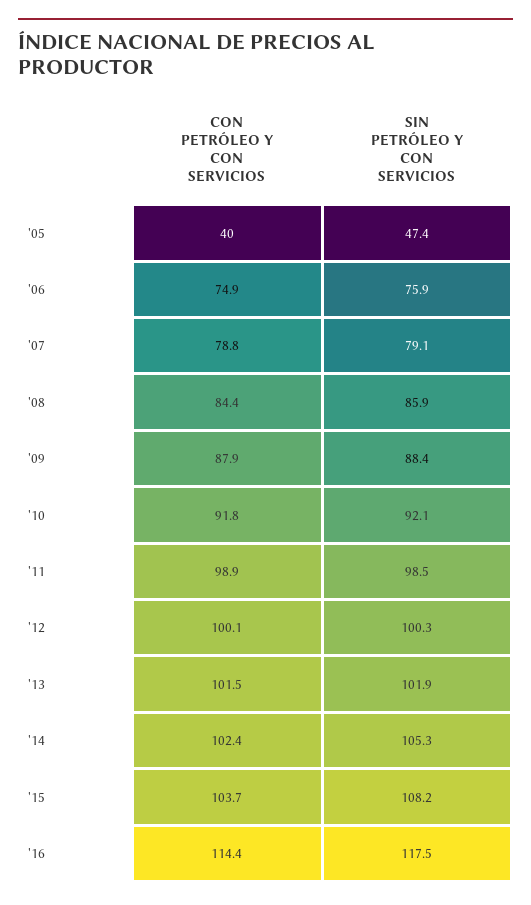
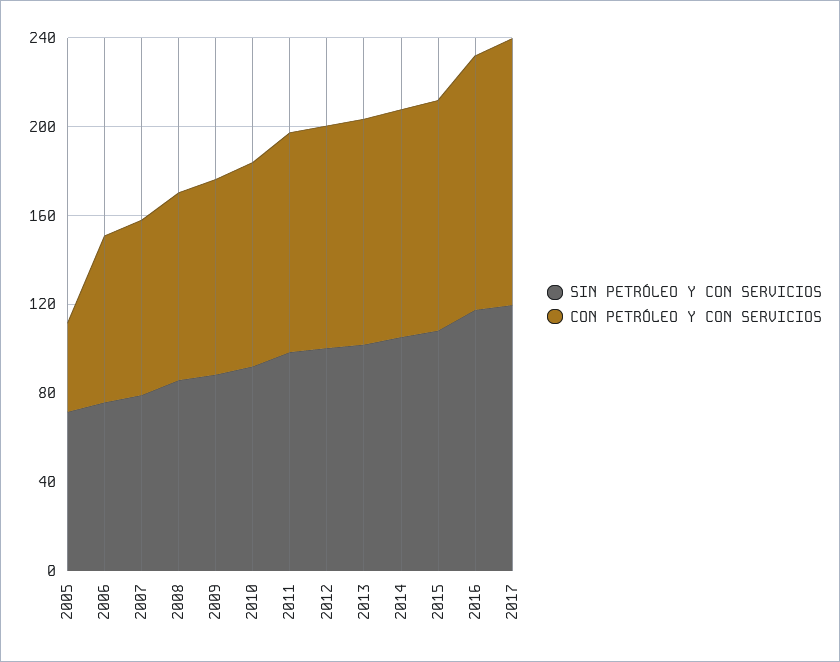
SIN PETRÓLEO Y CON SERVICIOS, '05: 47.4 -> 70
SIN PETRÓLEO Y CON SERVICIOS, 2017: none -> 120
CON PETRÓLEO Y CON SERVICIOS, 2017: none -> 120

